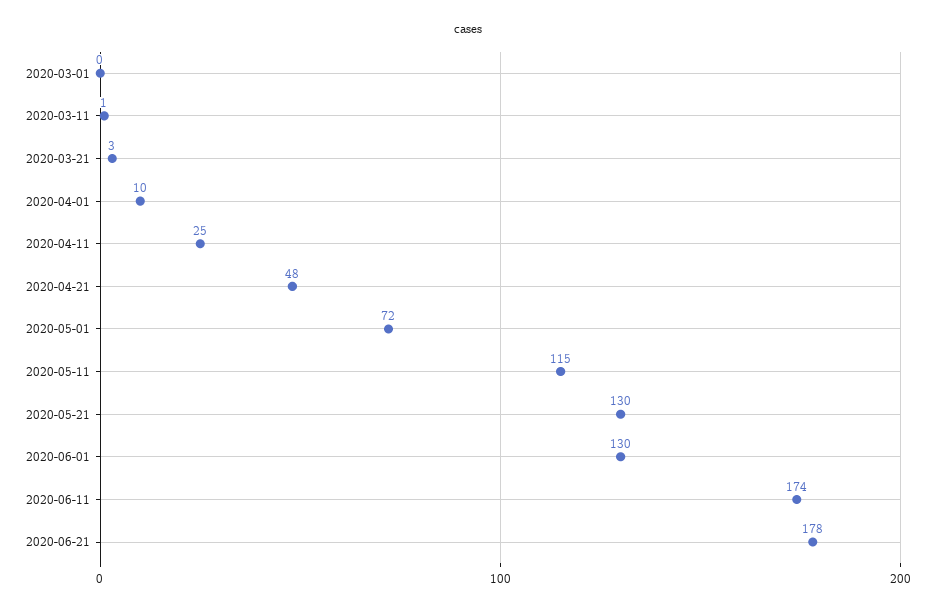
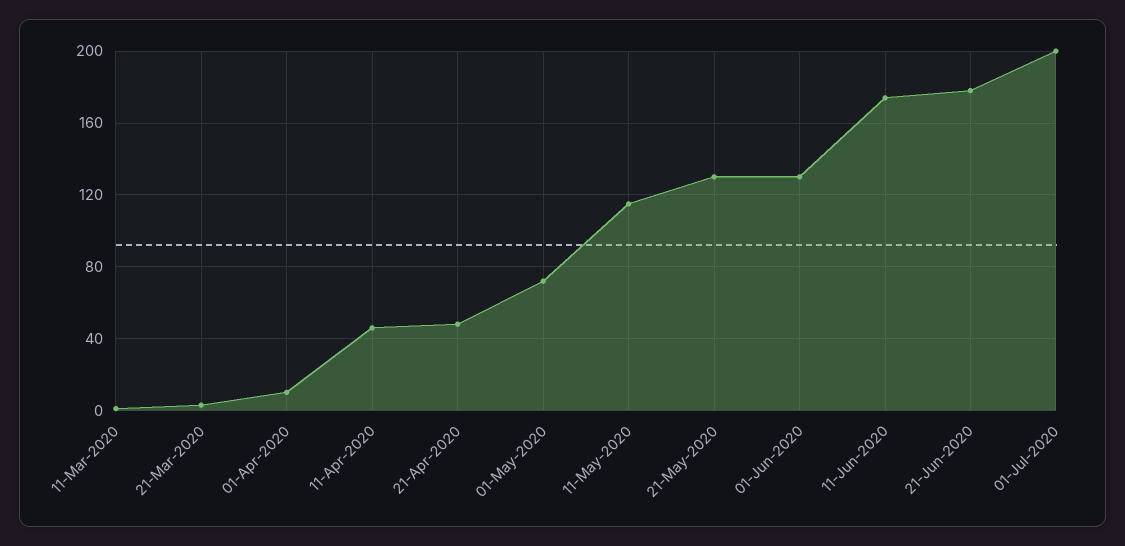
2020-03-01: 0 -> none
2020-04-11: 25 -> 45
01-Jul-2020: none -> 200

